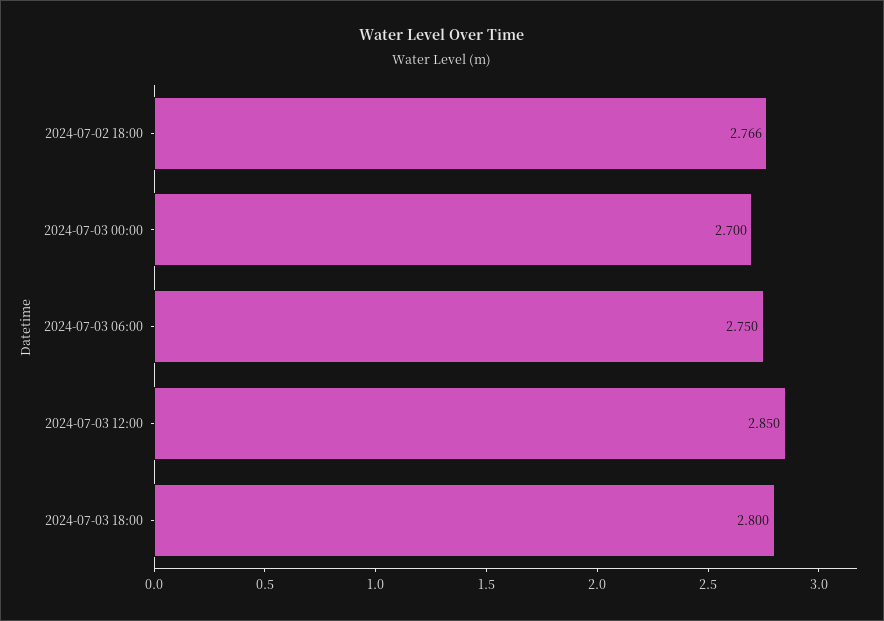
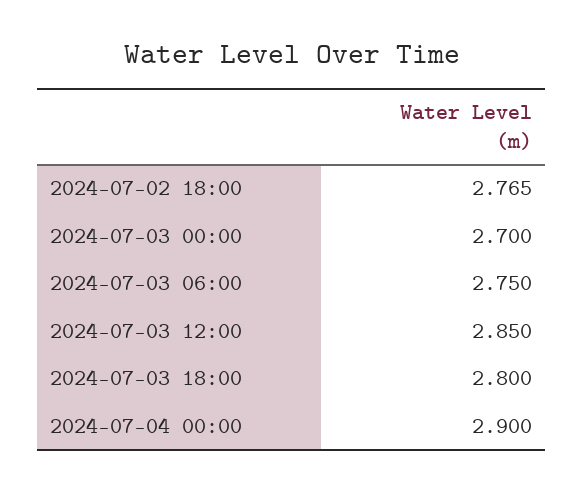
2024-07-02 18:00: 2.766 -> 2.765
2024-07-04 00:00: none -> 2.9

